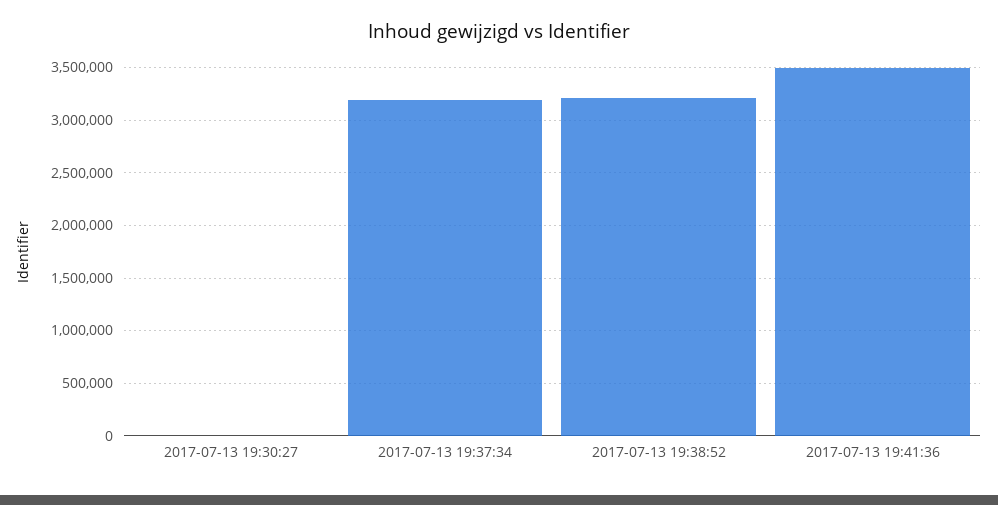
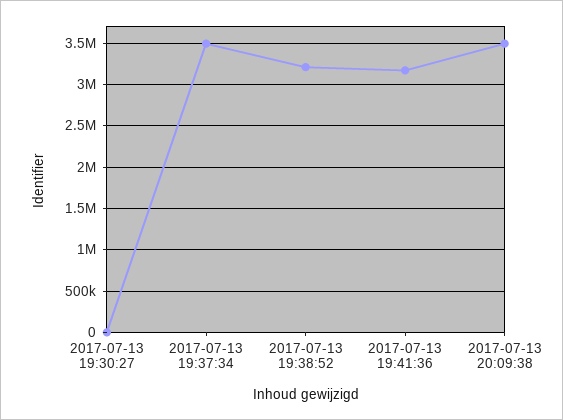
2017-07-13 19:37:34: 3200000 -> 3500000
2017-07-13 19:41:36: 3500000 -> 3200000
2017-07-13 20:09:38: none -> 3500000

